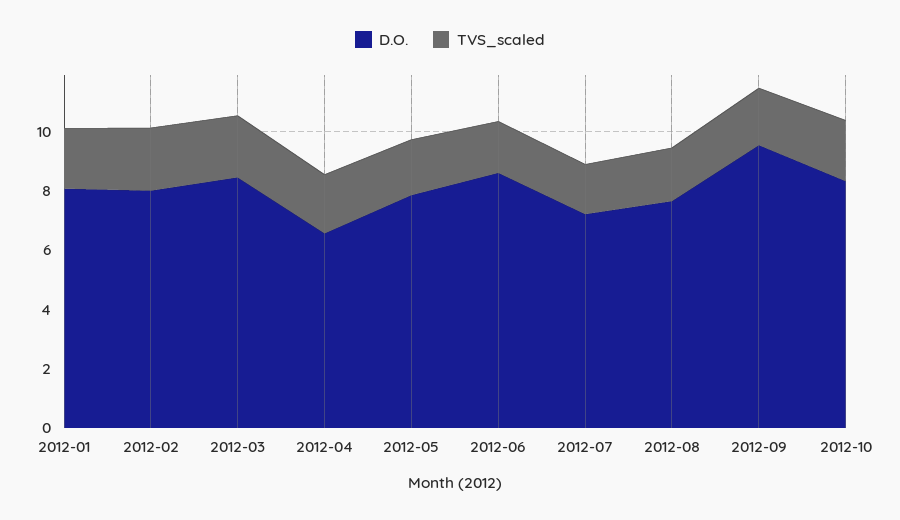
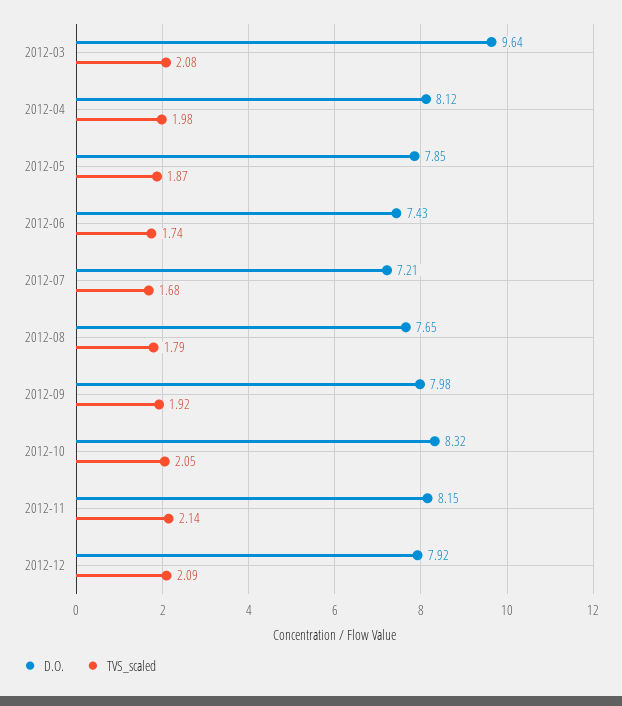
D.O., 2012-01: 8 -> none
TVS_scaled, 2012-01: 2 -> none
D.O., 2012-02: 8 -> none
TVS_scaled, 2012-02: 2 -> none
D.O., 2012-03: 8.5 -> 9.64
D.O., 2012-04: 6.5 -> 8.12
D.O., 2012-06: 8.5 -> 7.43
D.O., 2012-09: 9.5 -> 7.98
D.O., 2012-11: none -> 8.15
TVS_scaled, 2012-11: none -> 2.14
D.O., 2012-12: none -> 7.92
TVS_scaled, 2012-12: none -> 2.09

